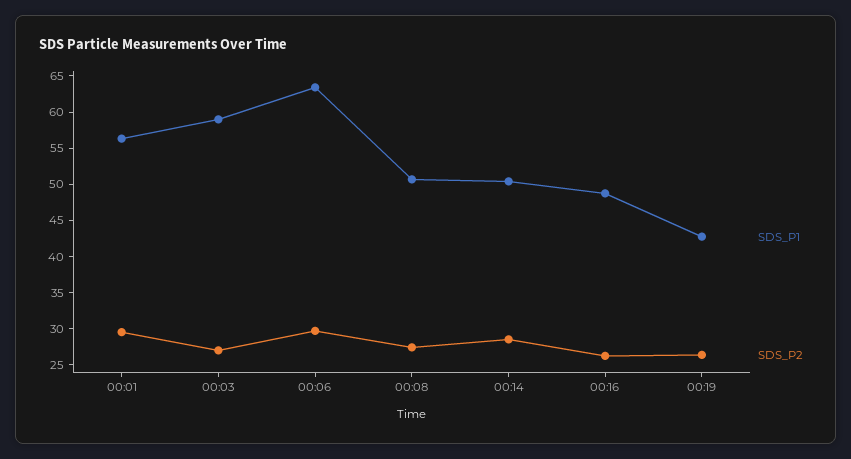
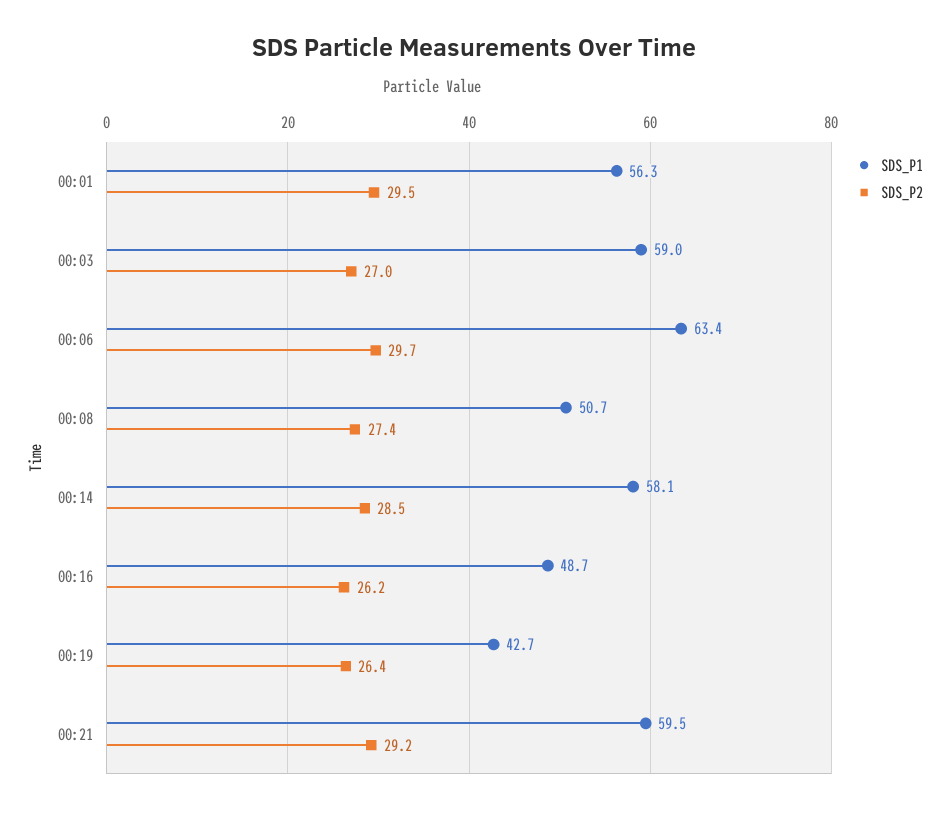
SDS_P1, 00:14: 50 -> 58.1
SDS_P1, 00:21: none -> 59.5
SDS_P2, 00:21: none -> 29.2

